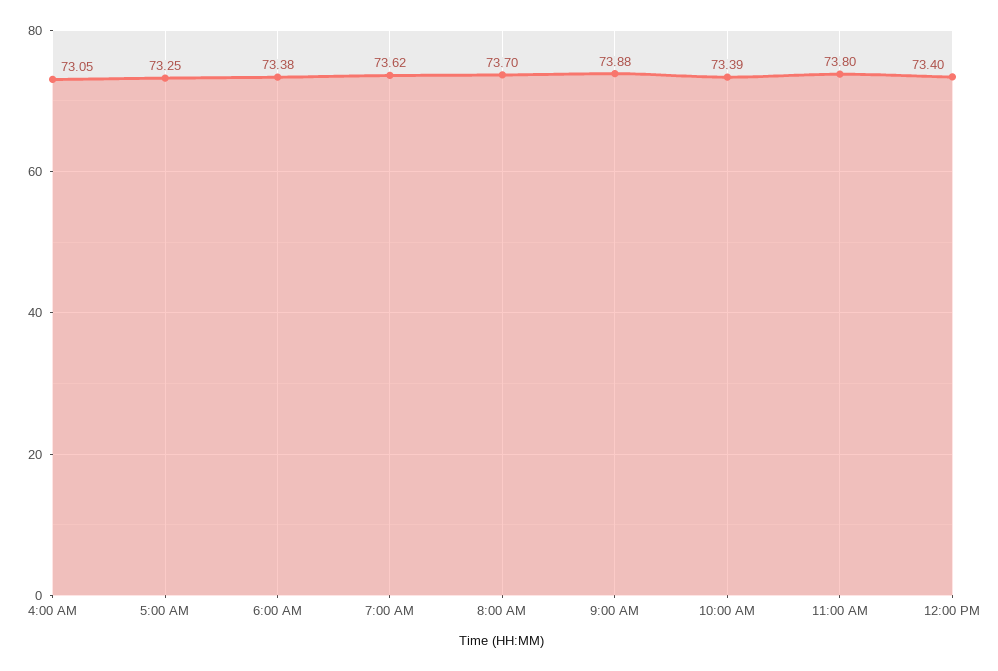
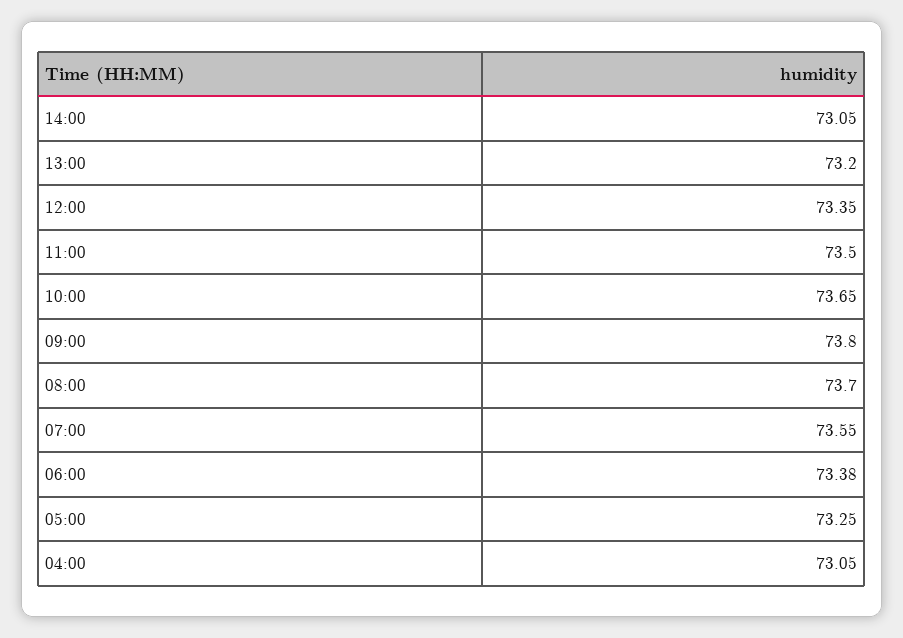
7:00 AM: 73.62 -> 73.55
9:00 AM: 73.88 -> 73.8
10:00 AM: 73.39 -> 73.65
11:00 AM: 73.8 -> 73.5
12:00 PM: 73.4 -> 73.35
14:00: none -> 73.05
13:00: none -> 73.2

